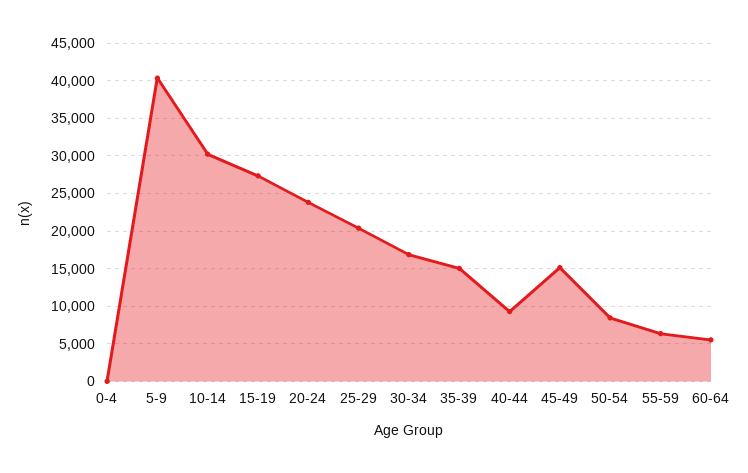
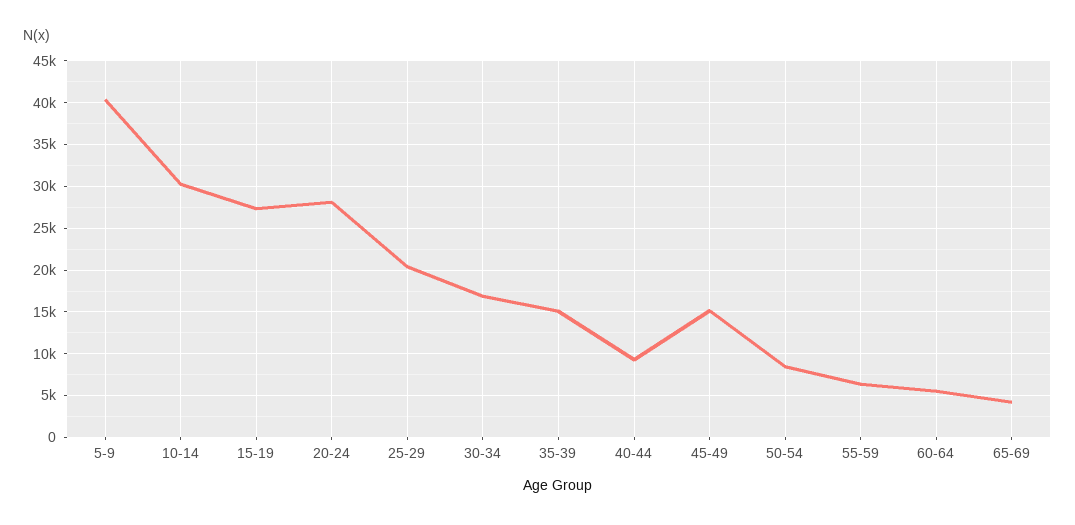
0-4: 0 -> none
20-24: 24000 -> 28000
65-69: none -> 4000

